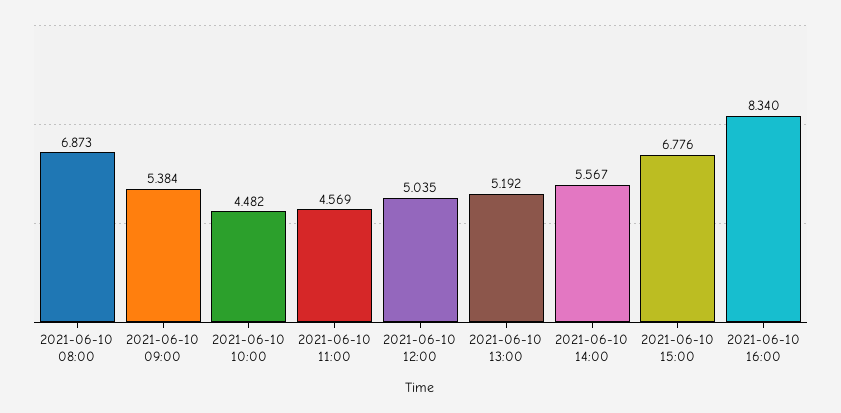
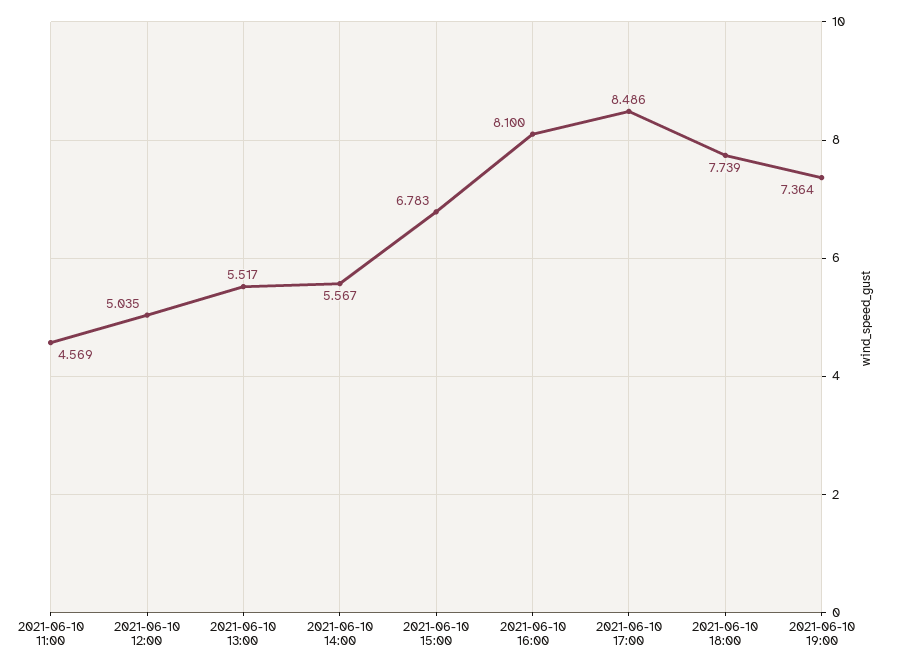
2021-06-10 08:00: 6.873 -> none
2021-06-10 09:00: 5.384 -> none
2021-06-10 10:00: 4.482 -> none
2021-06-10 13:00: 5.192 -> 5.517
2021-06-10 15:00: 6.776 -> 6.783
2021-06-10 16:00: 8.34 -> 8.1
2021-06-10 17:00: none -> 8.486
2021-06-10 18:00: none -> 7.739
2021-06-10 19:00: none -> 7.364

